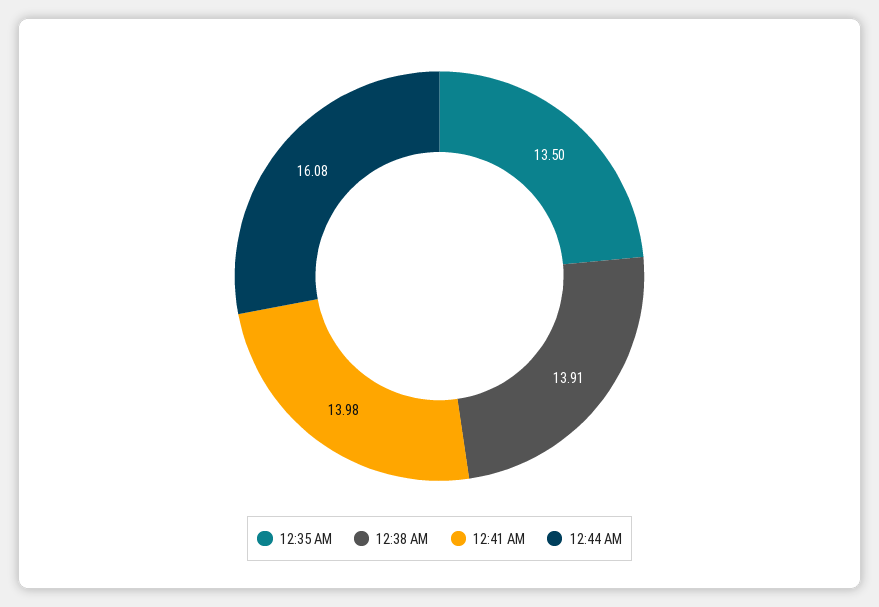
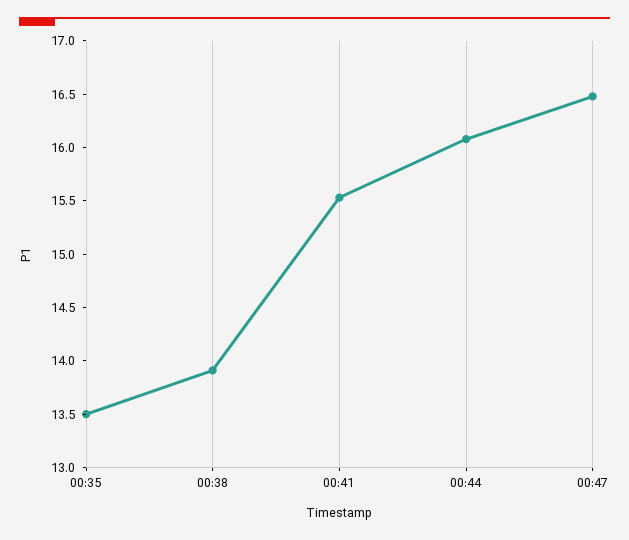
12:41 AM: 13.98 -> 15.5
00:47: none -> 16.5

